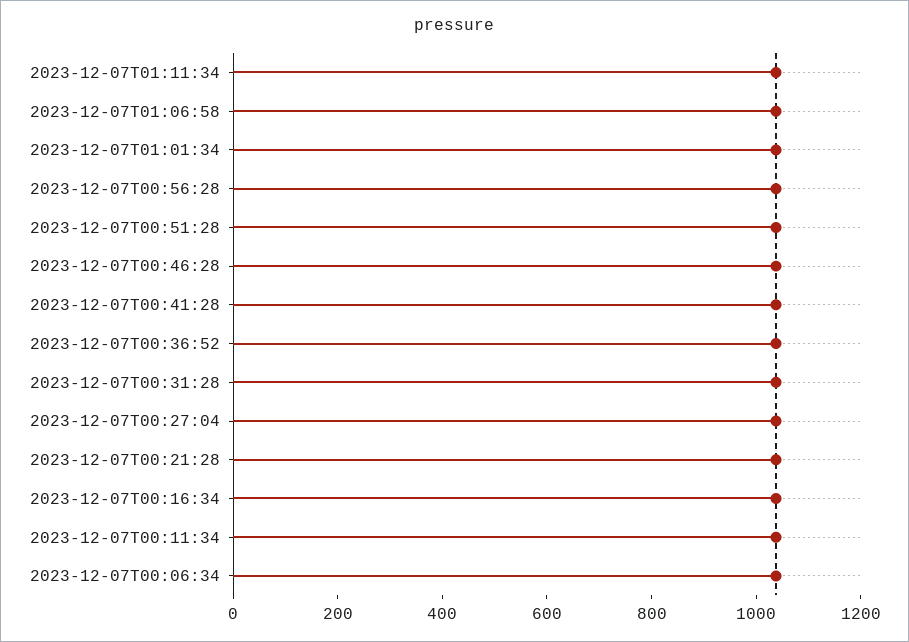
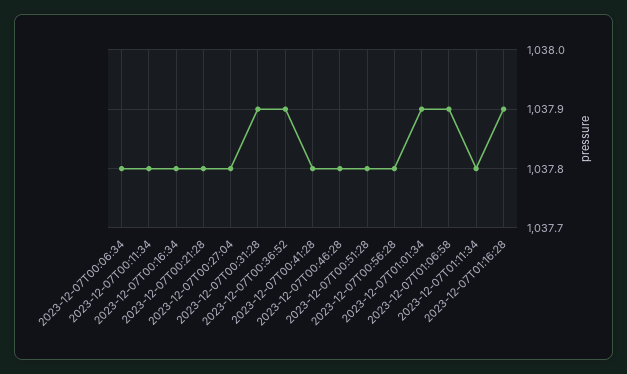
2023-12-07T01:16:28: none -> 1037.9

